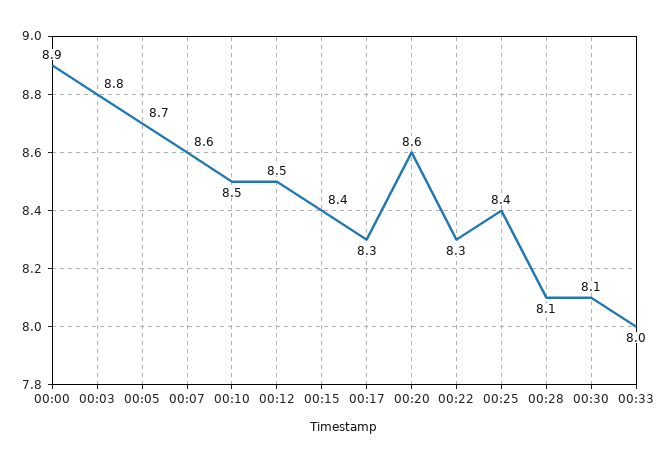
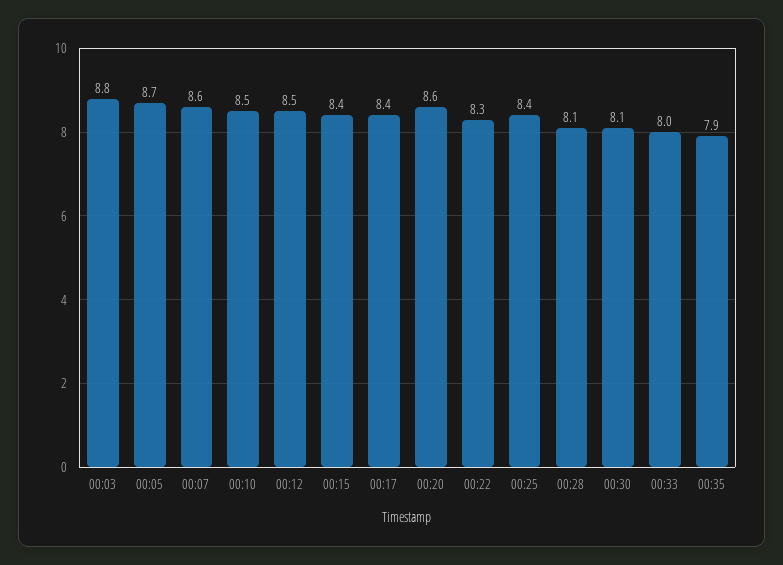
00:00: 8.9 -> none
00:17: 8.3 -> 8.4
00:35: none -> 7.9

